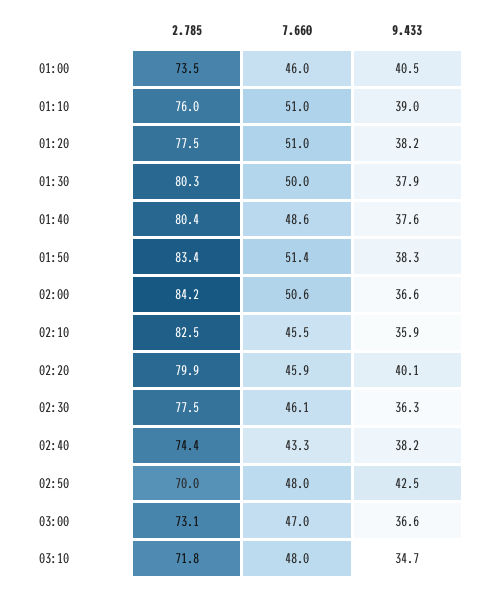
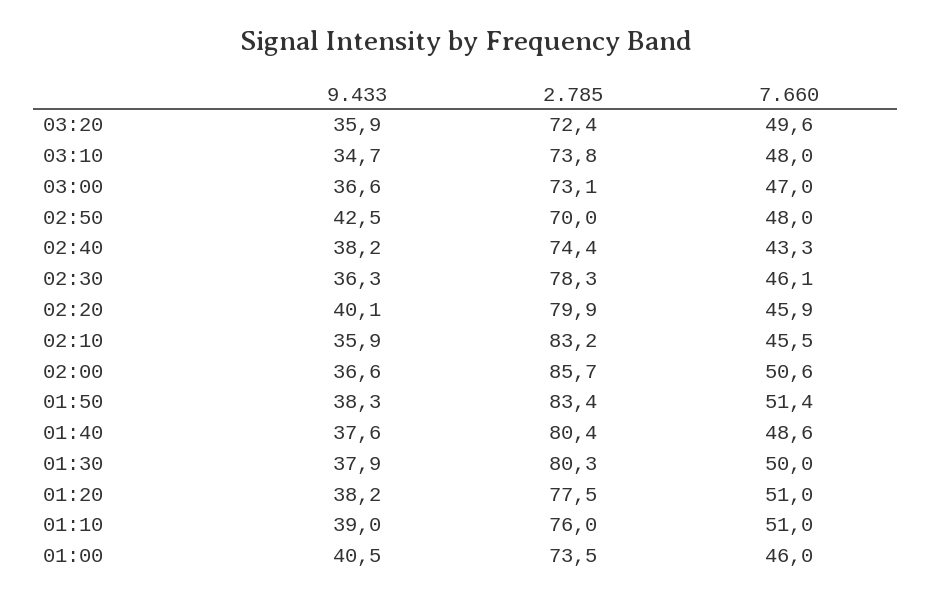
2.785, 02:00: 84.2 -> 85.7
2.785, 02:10: 82.5 -> 83.2
2.785, 02:30: 77.5 -> 78.3
2.785, 03:10: 71.8 -> 73.8
9.433, 03:20: none -> 35.9
2.785, 03:20: none -> 72.4
7.660, 03:20: none -> 49.6

